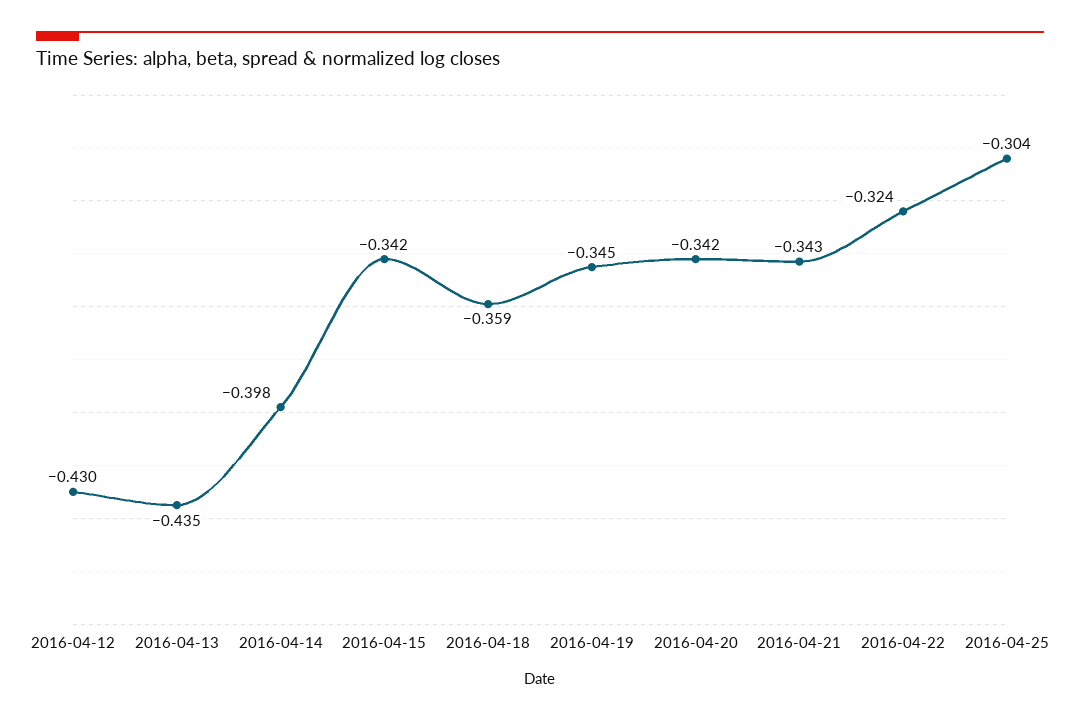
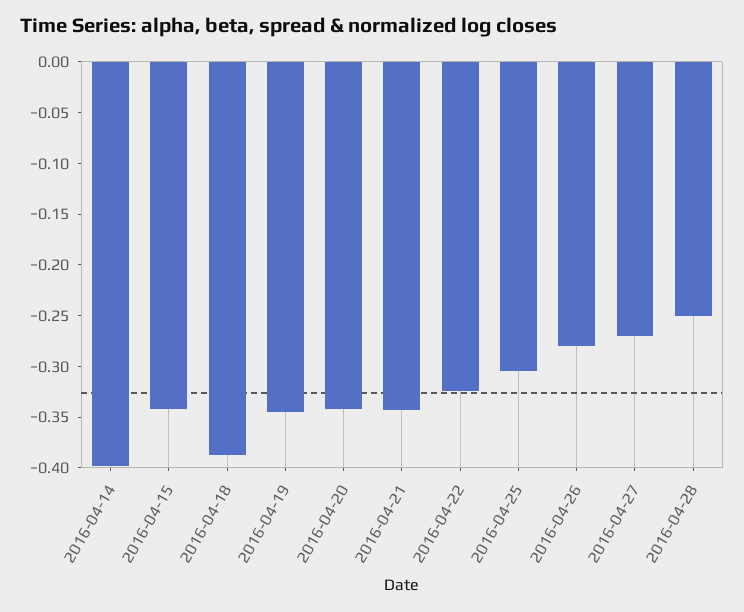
2016-04-12: -0.43 -> none
2016-04-13: -0.435 -> none
2016-04-18: -0.359 -> -0.39
2016-04-26: none -> -0.28
2016-04-27: none -> -0.27
2016-04-28: none -> -0.25

